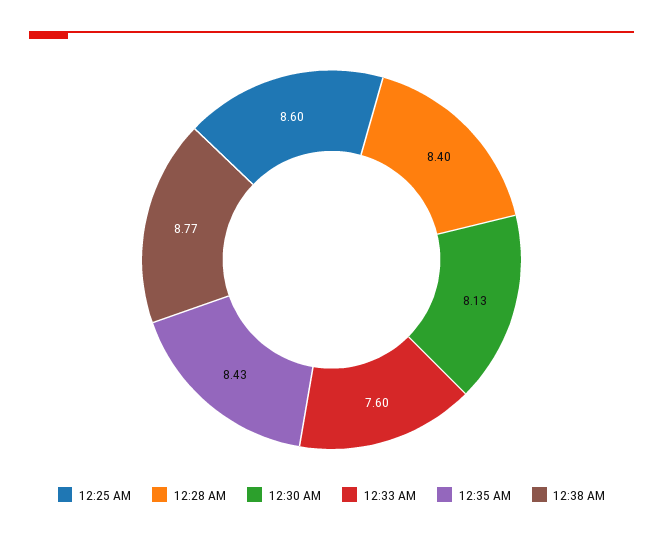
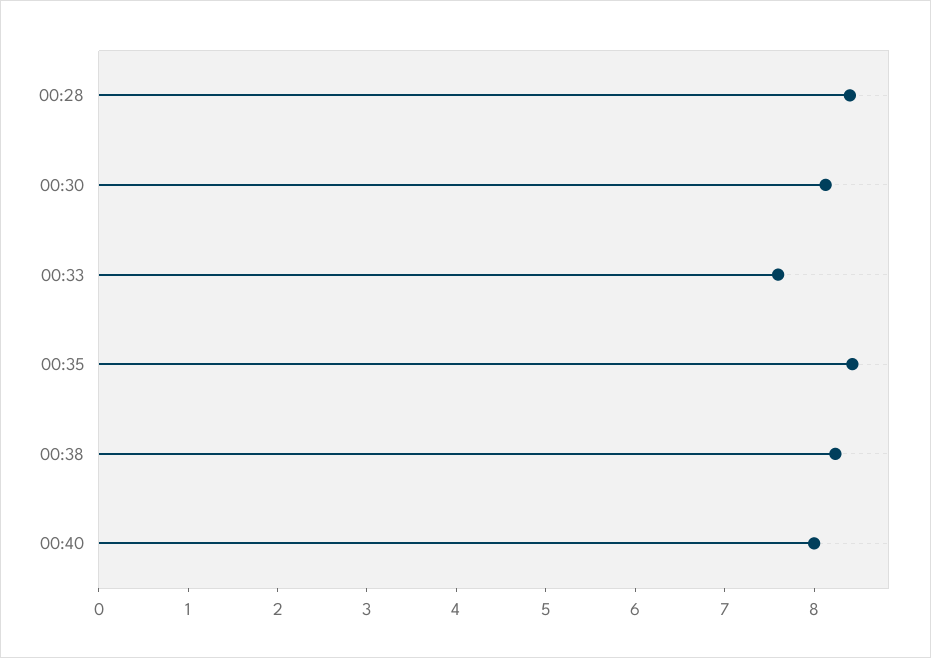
12:25 AM: 8.6 -> none
12:38 AM: 8.77 -> 8.2
00:40: none -> 8

